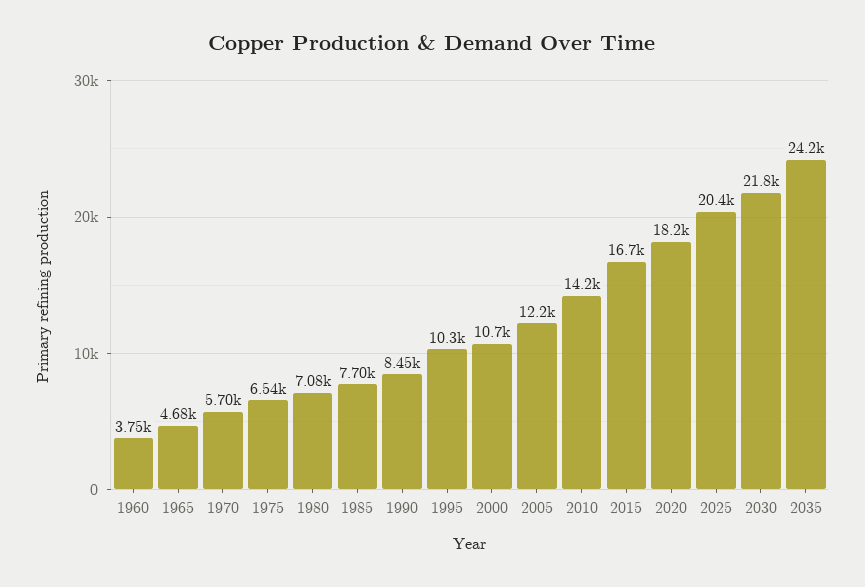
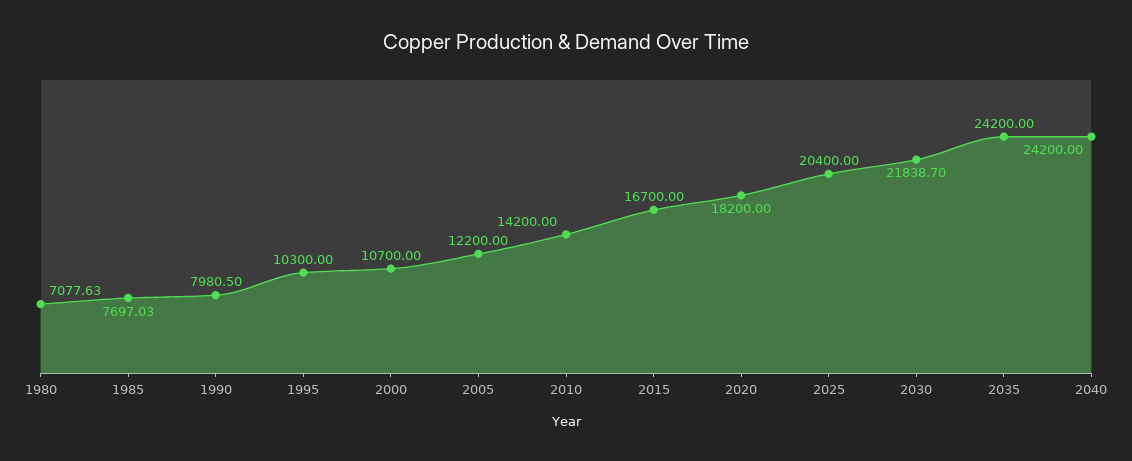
1960: 3750 -> none
1965: 4680 -> none
1970: 5700 -> none
1975: 6540 -> none
1990: 8450 -> 7980.5
2040: none -> 24200

